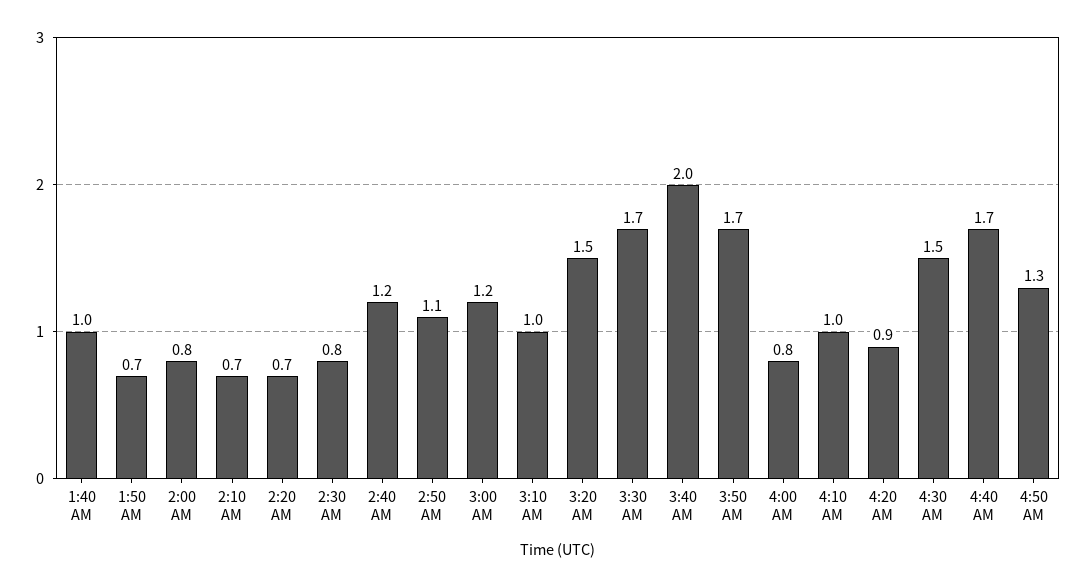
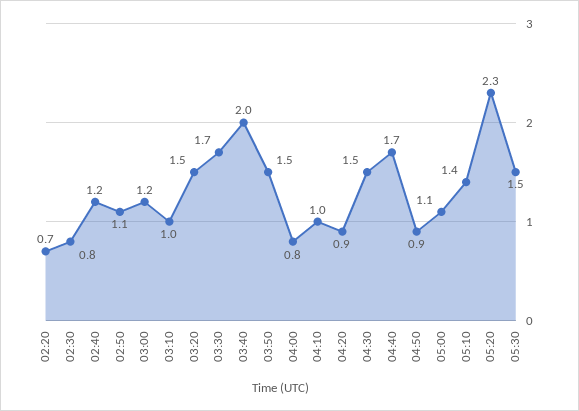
1:40 AM: 1 -> none
1:50 AM: 0.7 -> none
2:00 AM: 0.8 -> none
2:10 AM: 0.7 -> none
3:50 AM: 1.7 -> 1.5
4:50 AM: 1.3 -> 0.9
05:00: none -> 1.1
05:10: none -> 1.4
05:20: none -> 2.3
05:30: none -> 1.5

